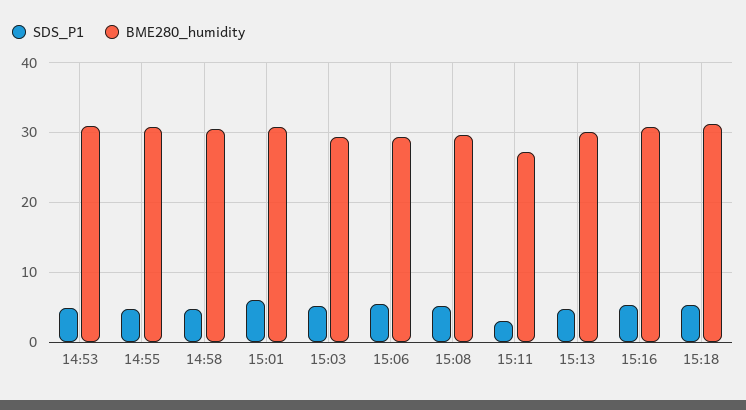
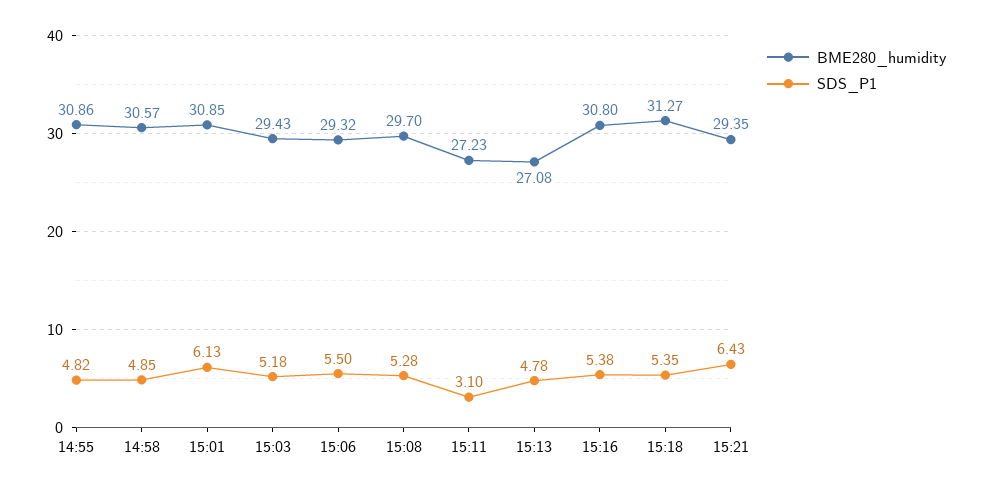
SDS_P1, 14:53: 5 -> none
BME280_humidity, 14:53: 31 -> none
BME280_humidity, 15:13: 30 -> 27.08
BME280_humidity, 15:21: none -> 29.35
SDS_P1, 15:21: none -> 6.43

